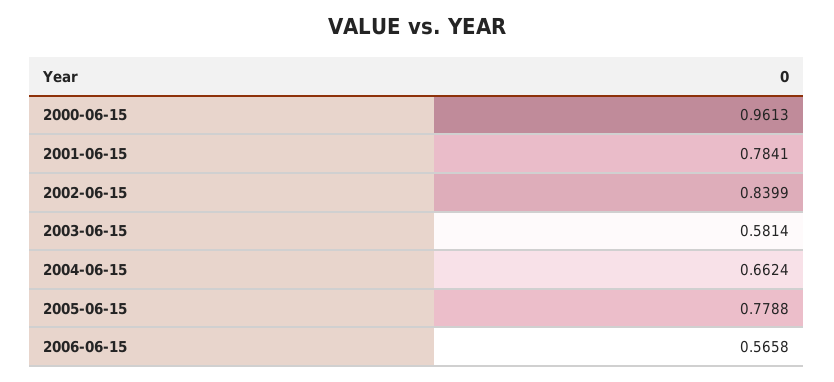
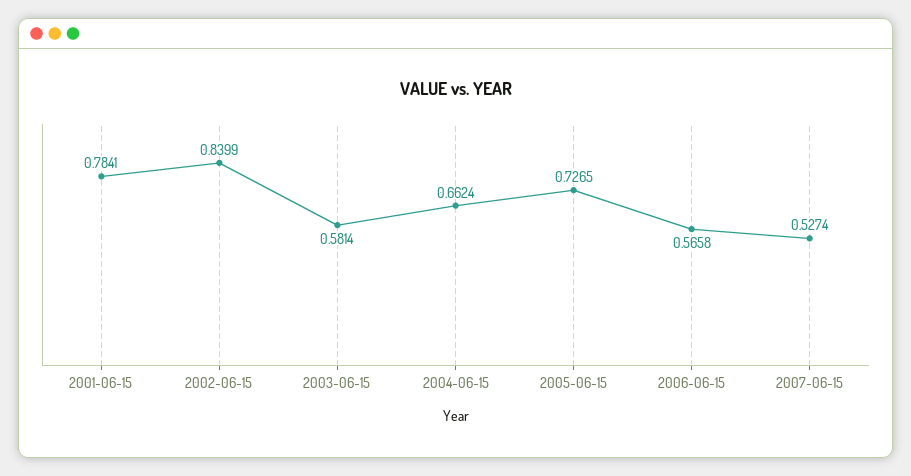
2000-06-15: 0.9613 -> none
2005-06-15: 0.7788 -> 0.7265
2007-06-15: none -> 0.5274

